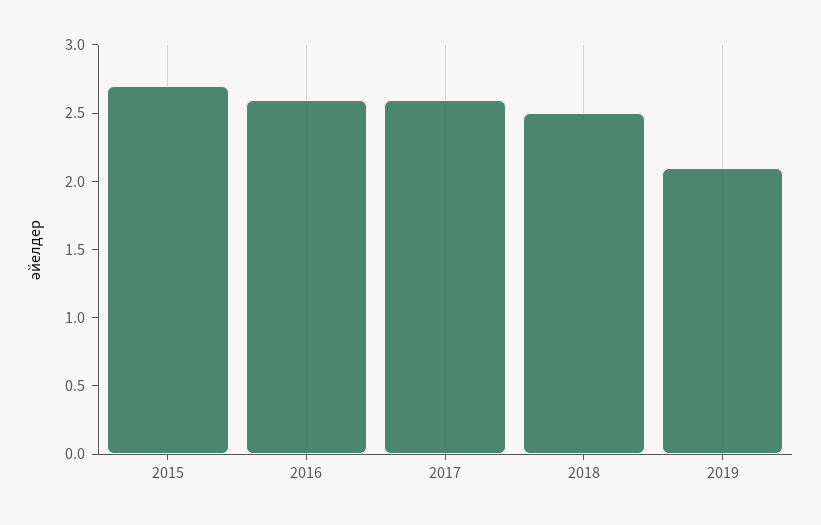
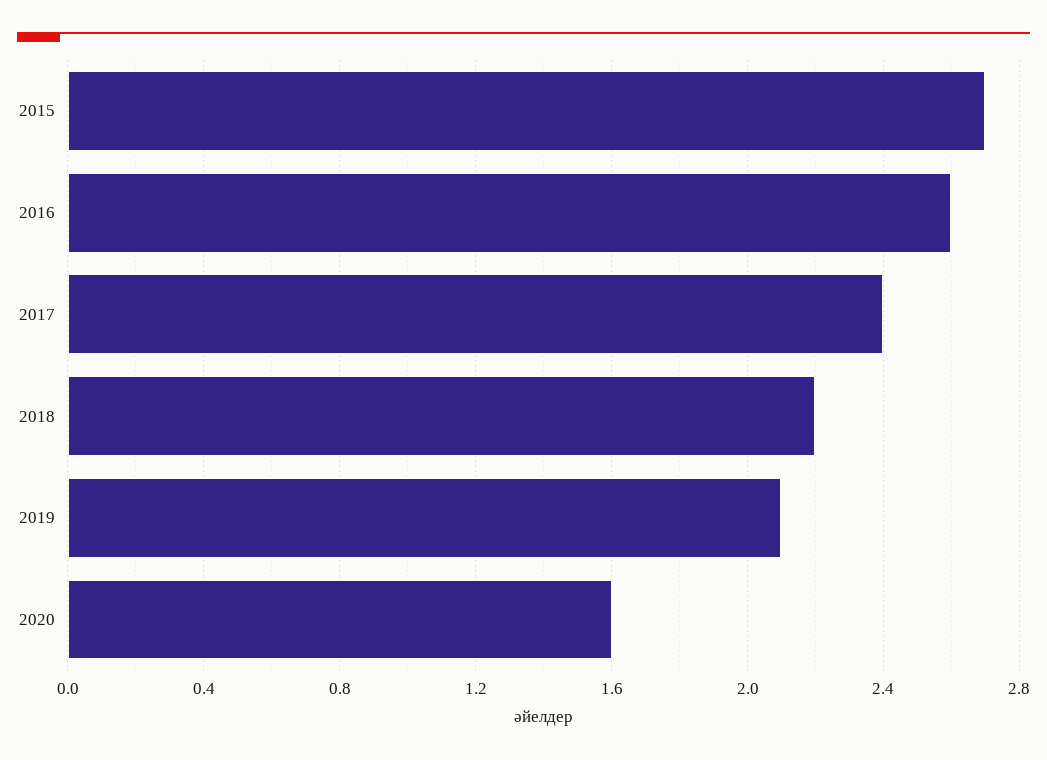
2017: 2.6 -> 2.4
2018: 2.5 -> 2.2
2020: none -> 1.6

